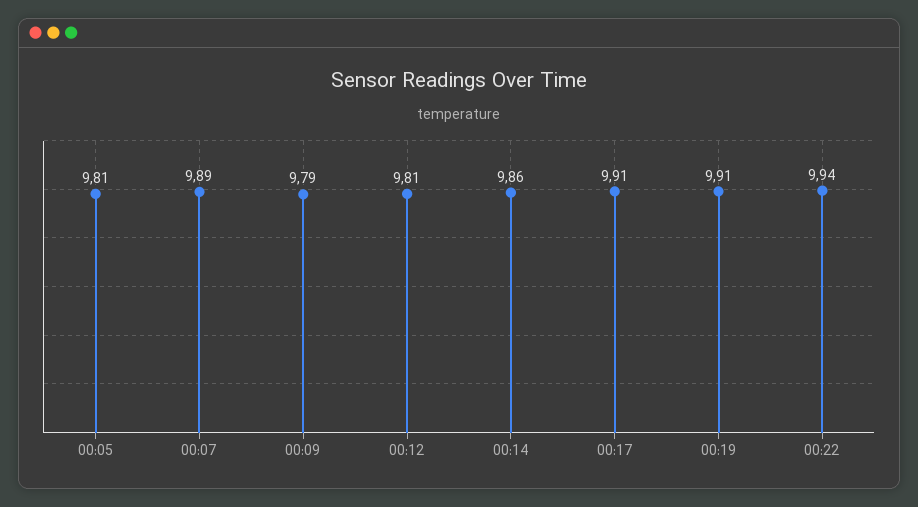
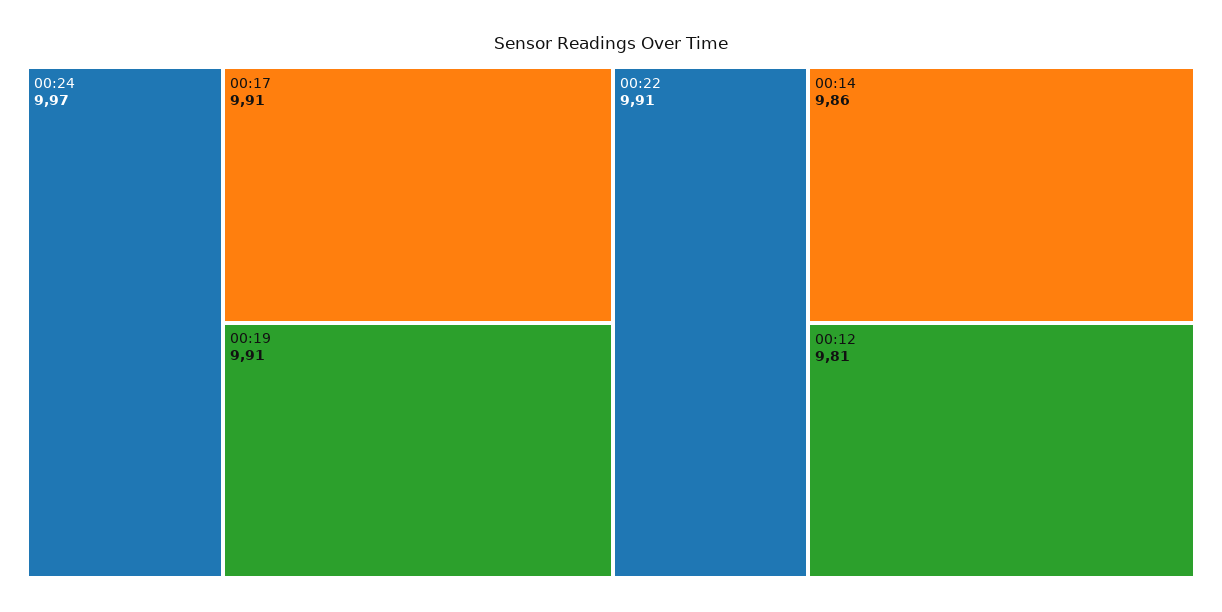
00:05: 9.81 -> none
00:07: 9.89 -> none
00:09: 9.79 -> none
00:22: 9.94 -> 9.91
00:24: none -> 9.97

